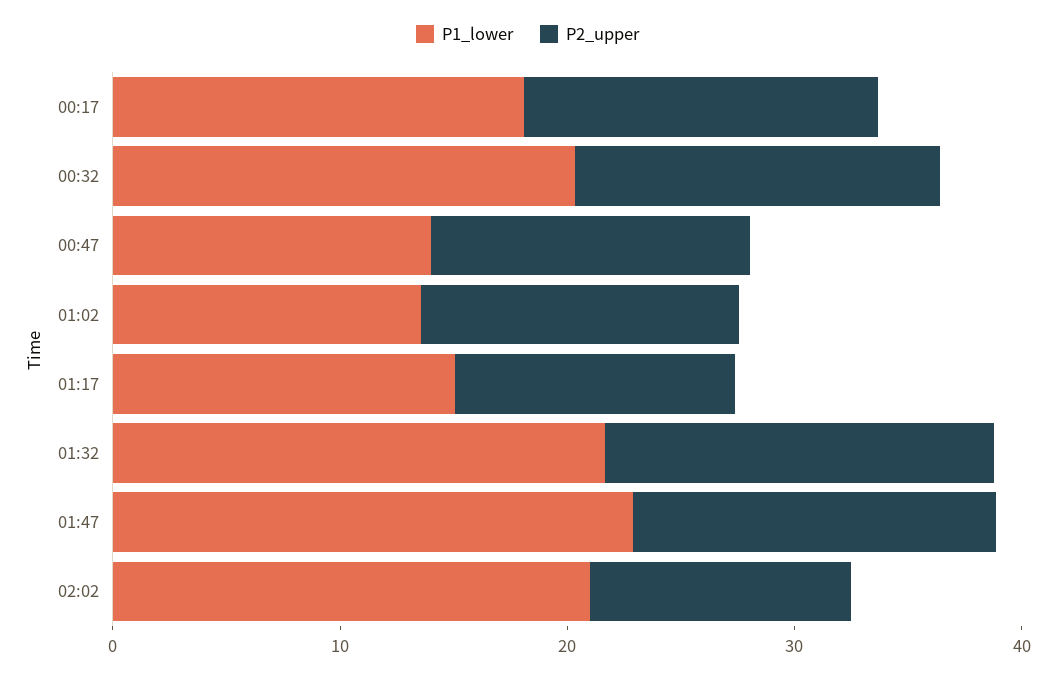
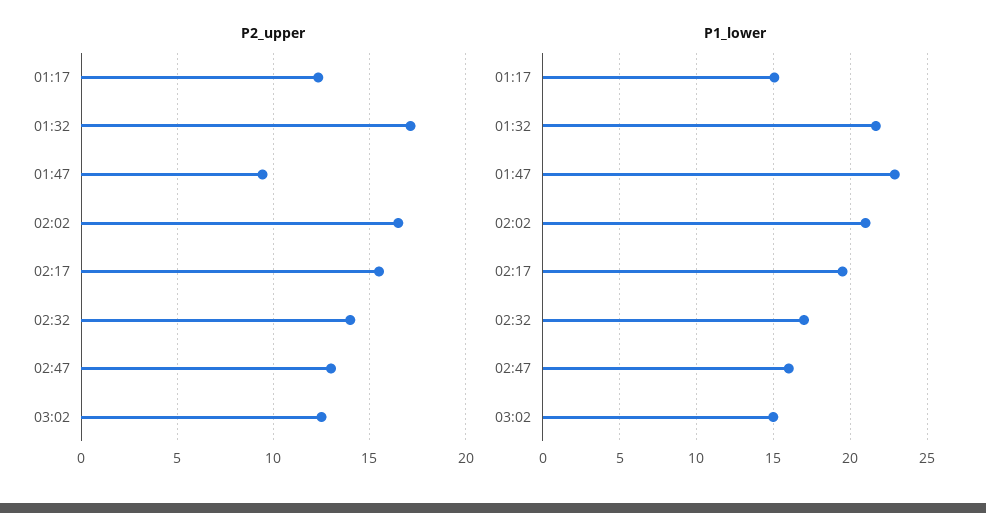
P1_lower, 00:17: 18 -> none
P2_upper, 00:17: 16 -> none
P1_lower, 00:32: 20 -> none
P2_upper, 00:32: 16 -> none
P1_lower, 00:47: 14 -> none
P2_upper, 00:47: 14 -> none
P1_lower, 01:02: 14 -> none
P2_upper, 01:02: 14 -> none
P2_upper, 01:47: 16 -> 9.5
P2_upper, 02:02: 12 -> 16.5
P2_upper, 02:17: none -> 15.5
P2_upper, 02:32: none -> 14
P2_upper, 02:47: none -> 13
P2_upper, 03:02: none -> 12.5
P1_lower, 02:17: none -> 19.5
P1_lower, 02:32: none -> 17
P1_lower, 02:47: none -> 16
P1_lower, 03:02: none -> 15

